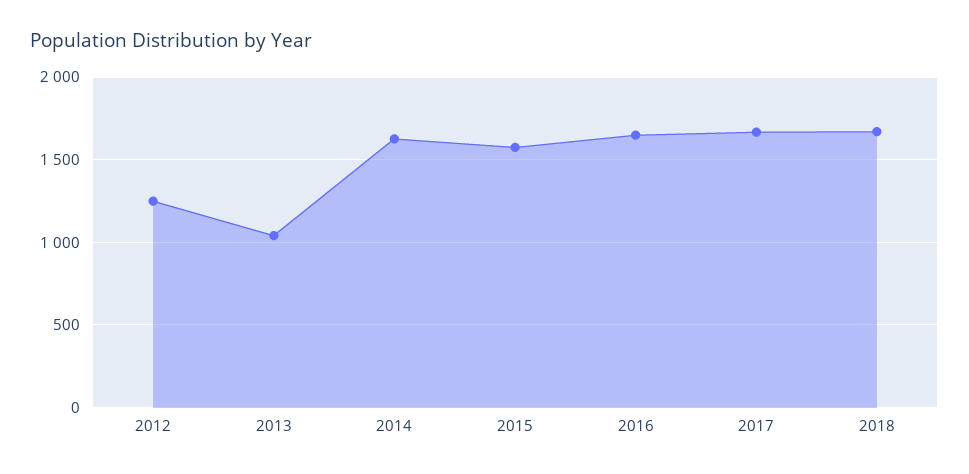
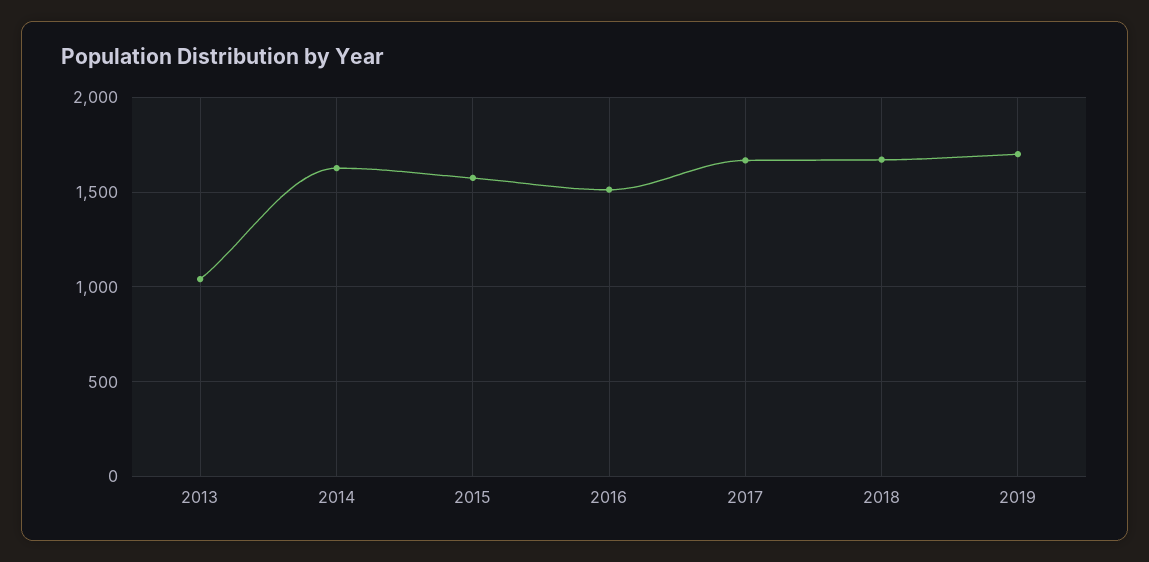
2012: 1250 -> none
2016: 1650 -> 1500
2019: none -> 1700

